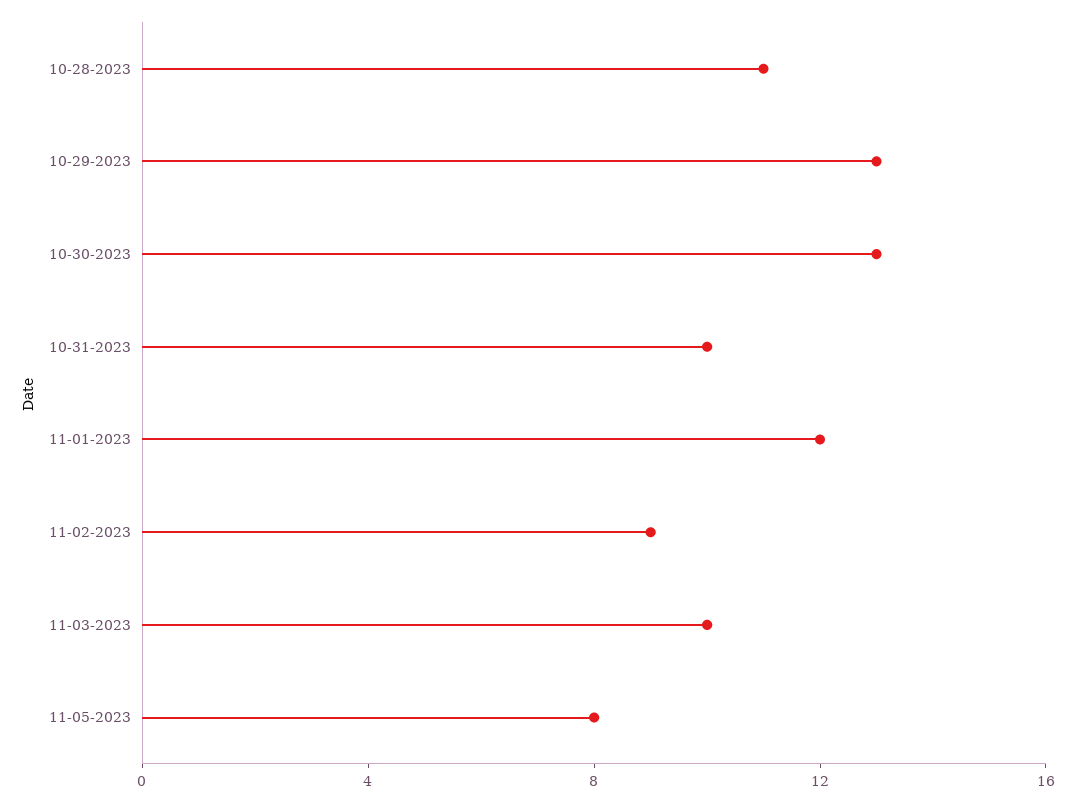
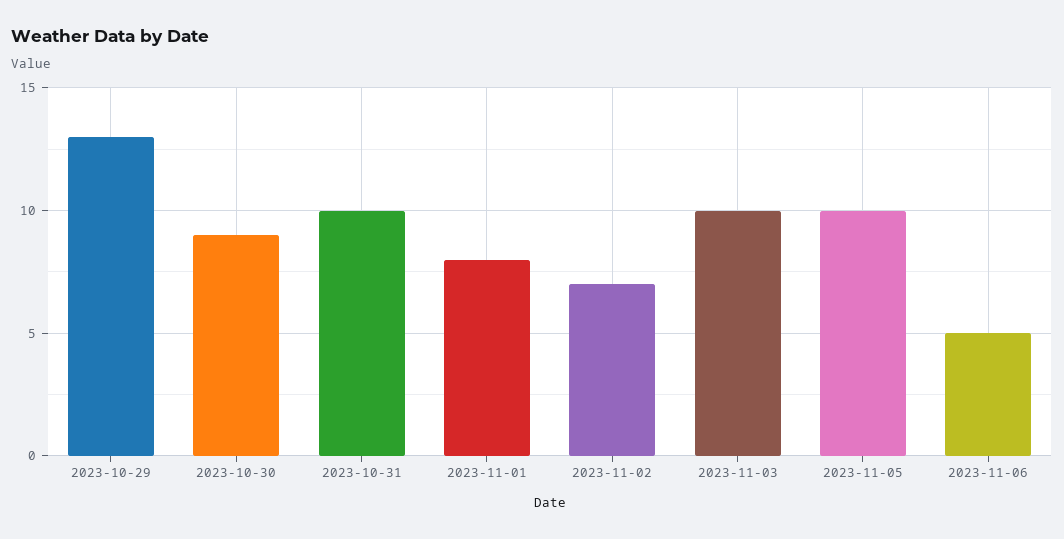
10-28-2023: 11 -> none
10-30-2023: 13 -> 9
11-01-2023: 12 -> 8
11-02-2023: 9 -> 7
11-05-2023: 8 -> 10
2023-11-06: none -> 5

